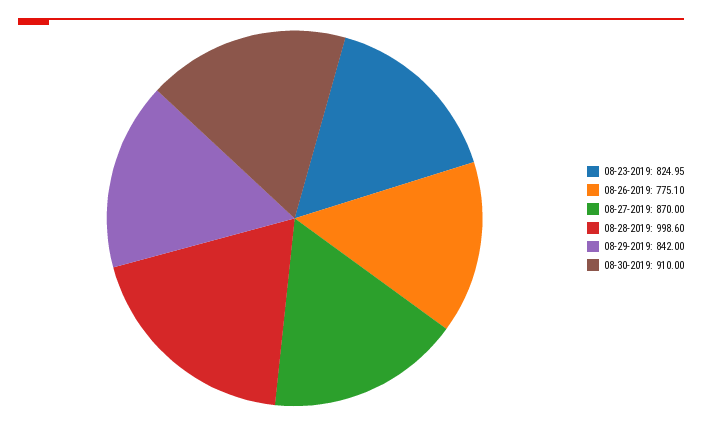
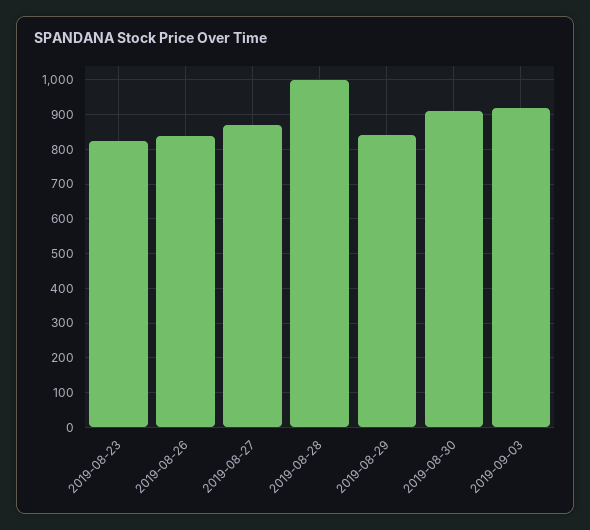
08-26-2019: 775.1 -> 840
2019-09-03: none -> 920

